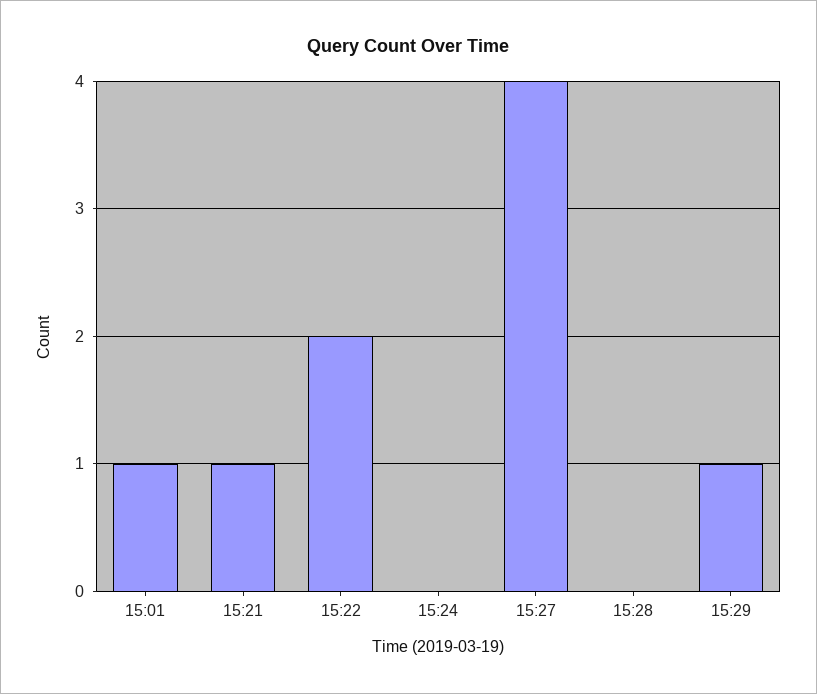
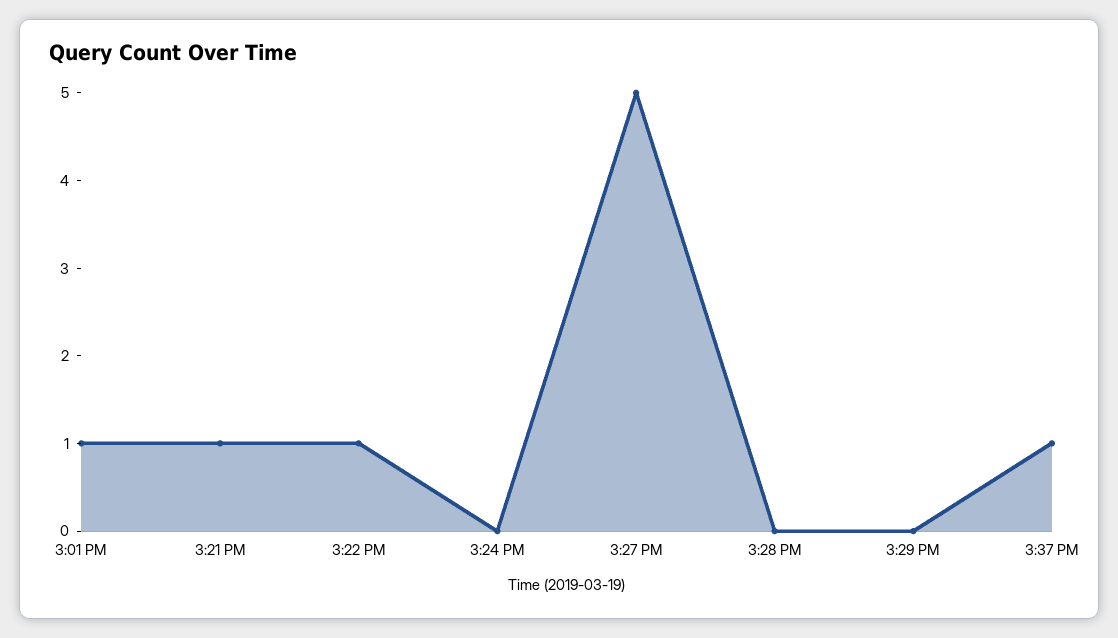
15:22: 2 -> 1
15:27: 4 -> 5
15:29: 1 -> 0
3:37 PM: none -> 1

